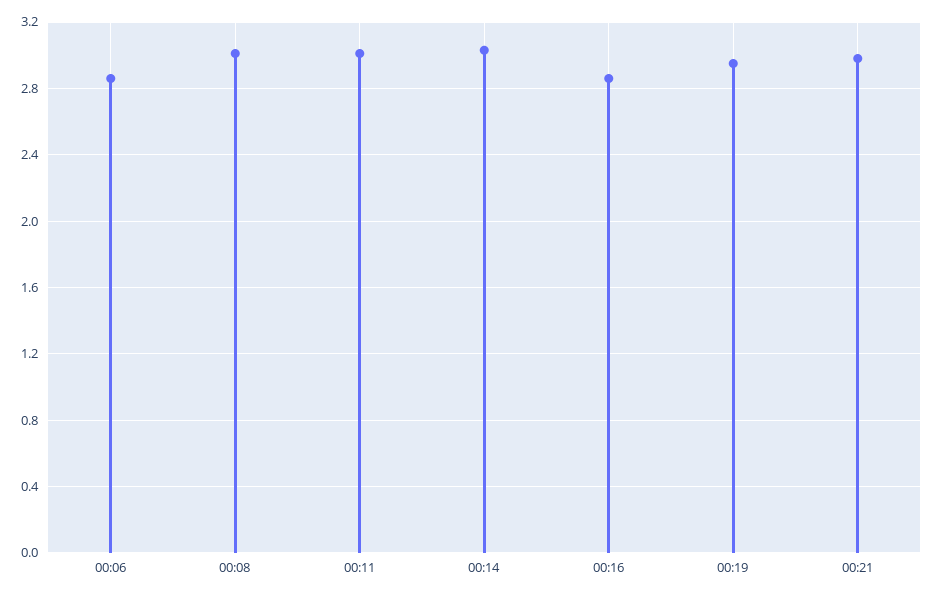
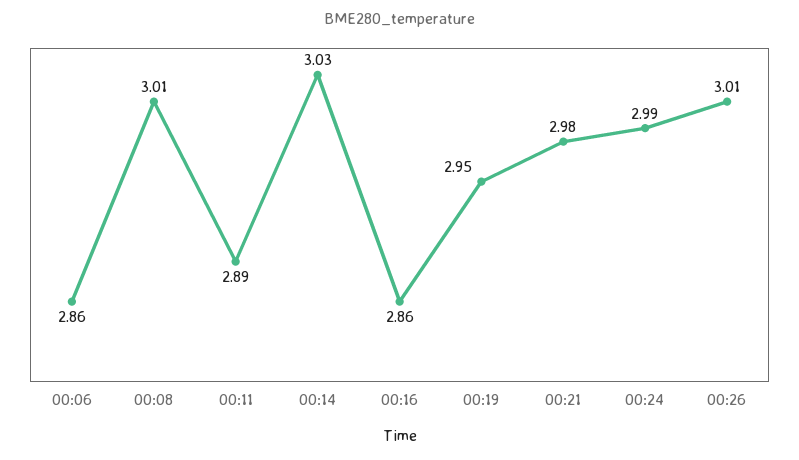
00:11: 3 -> 2.89
00:24: none -> 2.99
00:26: none -> 3.01

